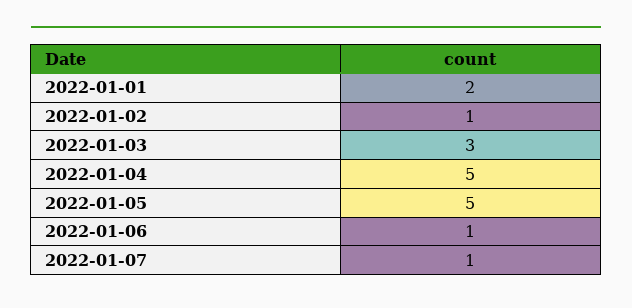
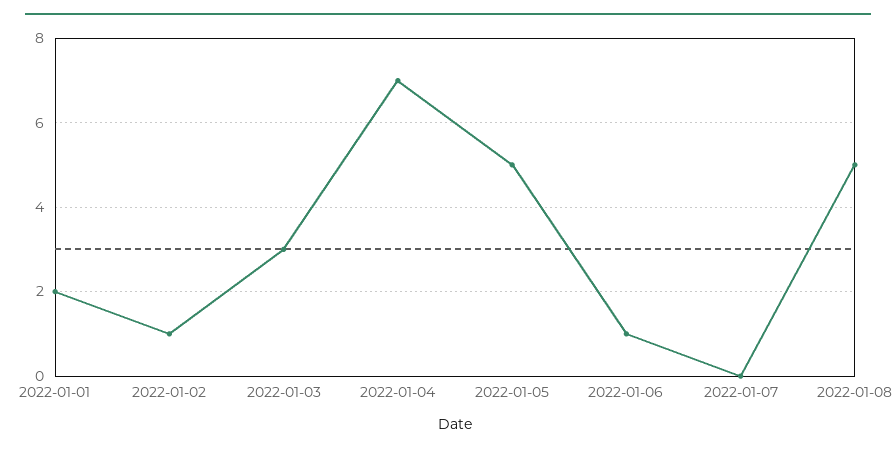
2022-01-04: 5 -> 7
2022-01-07: 1 -> 0
2022-01-08: none -> 5

